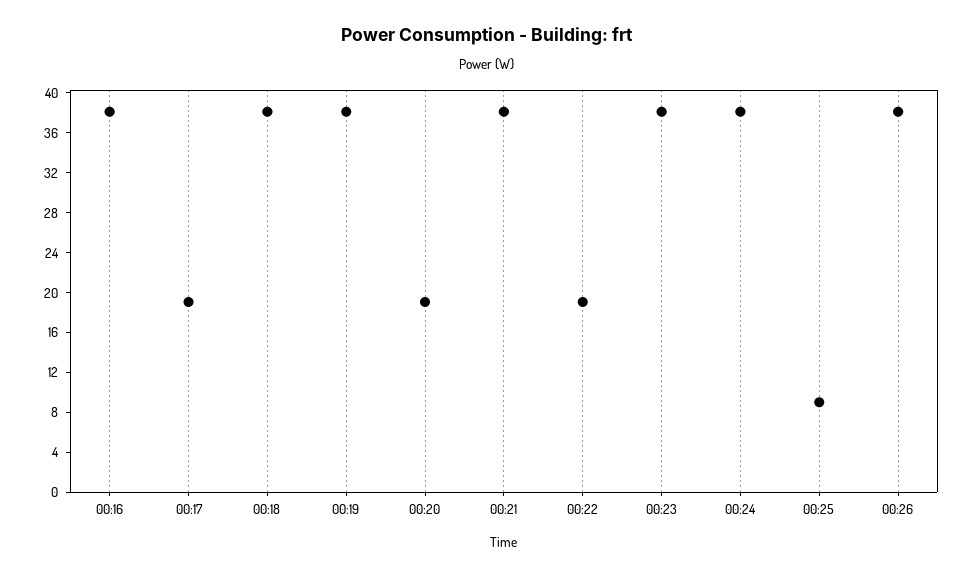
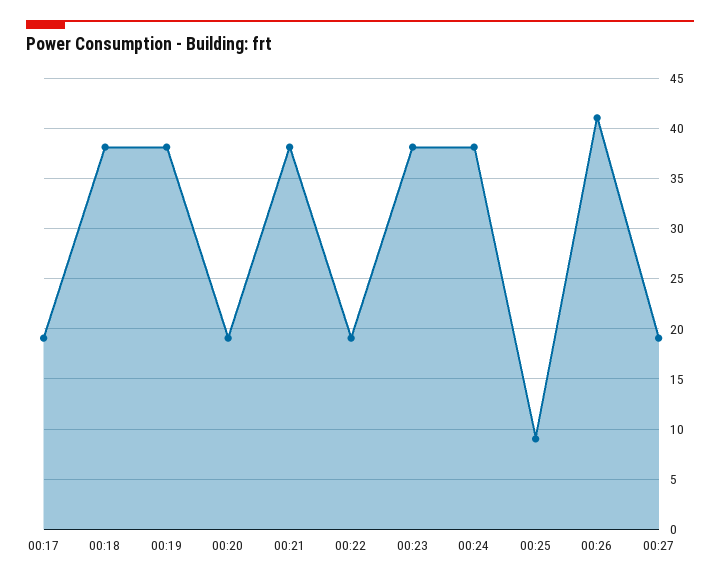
00:16: 38 -> none
00:26: 38 -> 41
00:27: none -> 19

